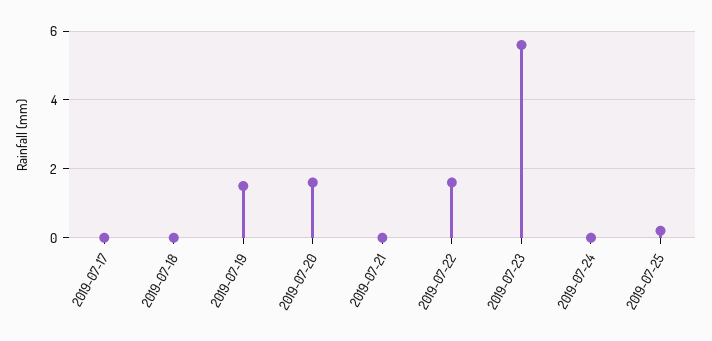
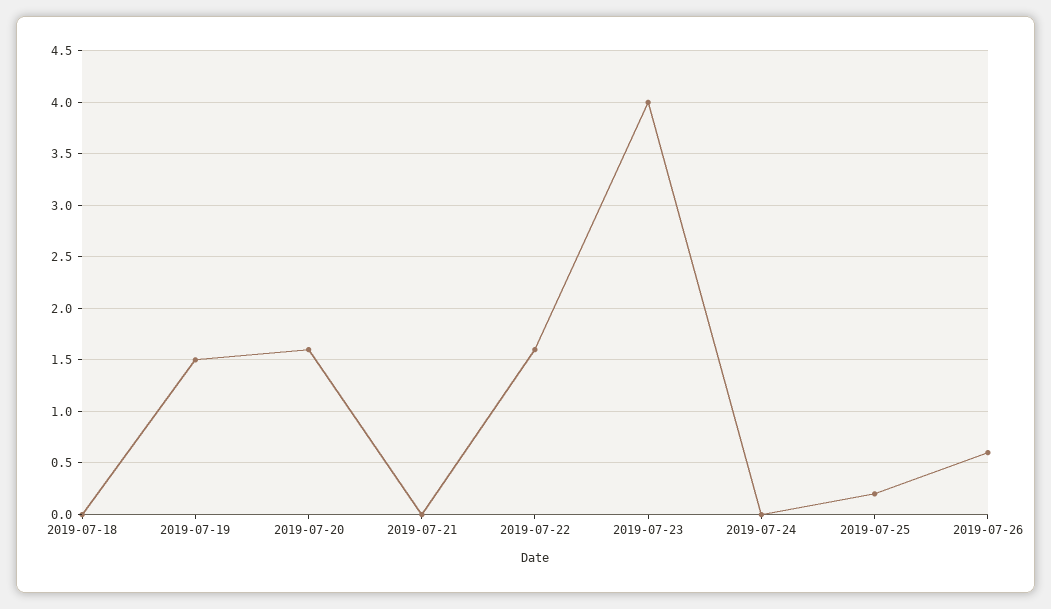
2019-07-17: 0 -> none
2019-07-23: 5.5 -> 4
2019-07-26: none -> 0.6

